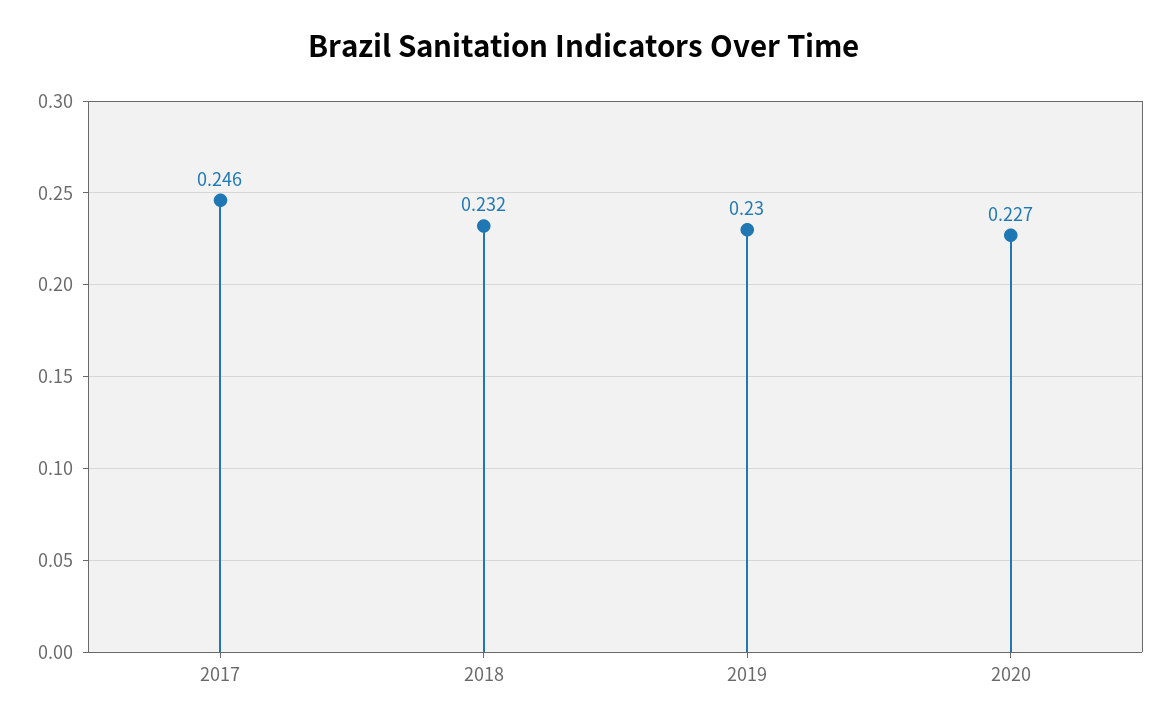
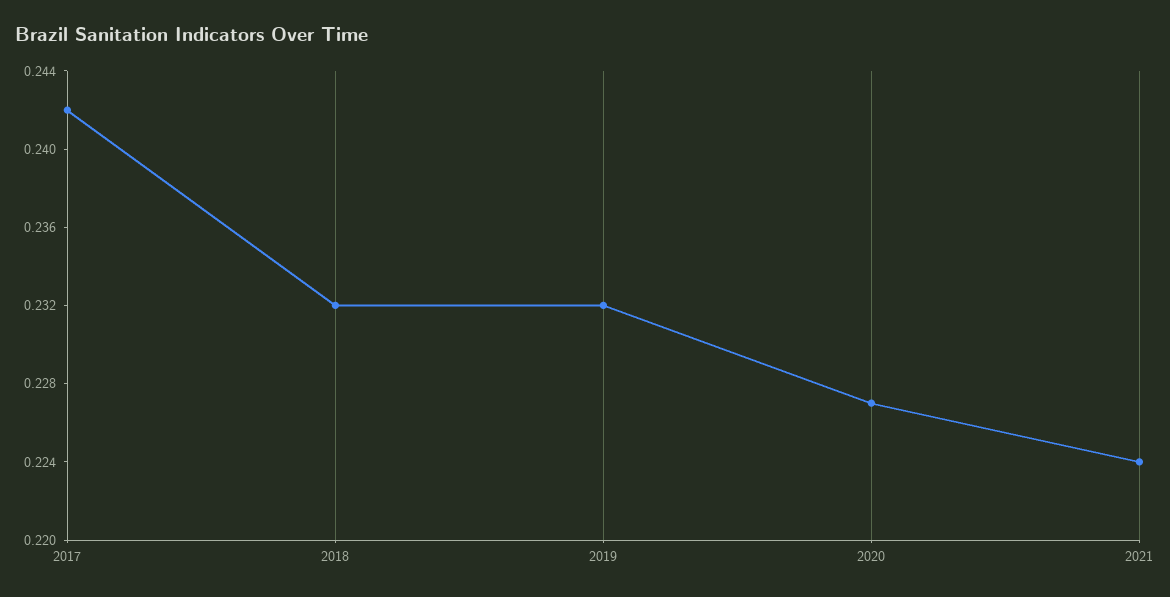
2017: 0.246 -> 0.242
2019: 0.23 -> 0.232
2021: none -> 0.224

